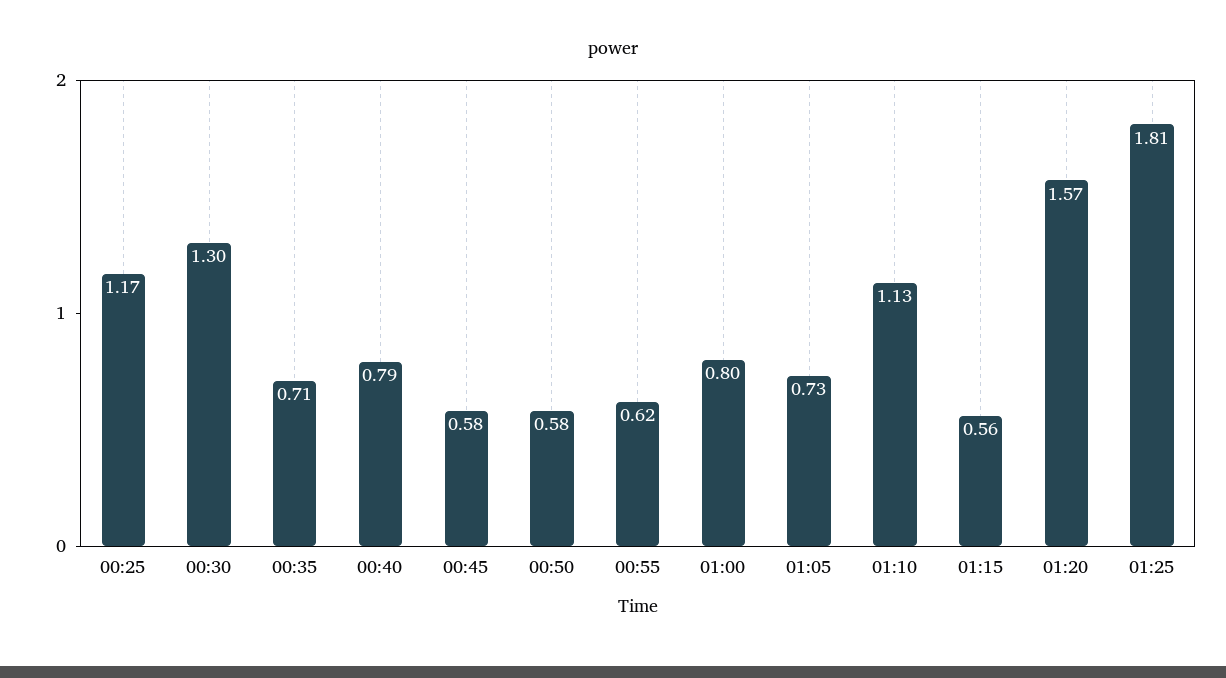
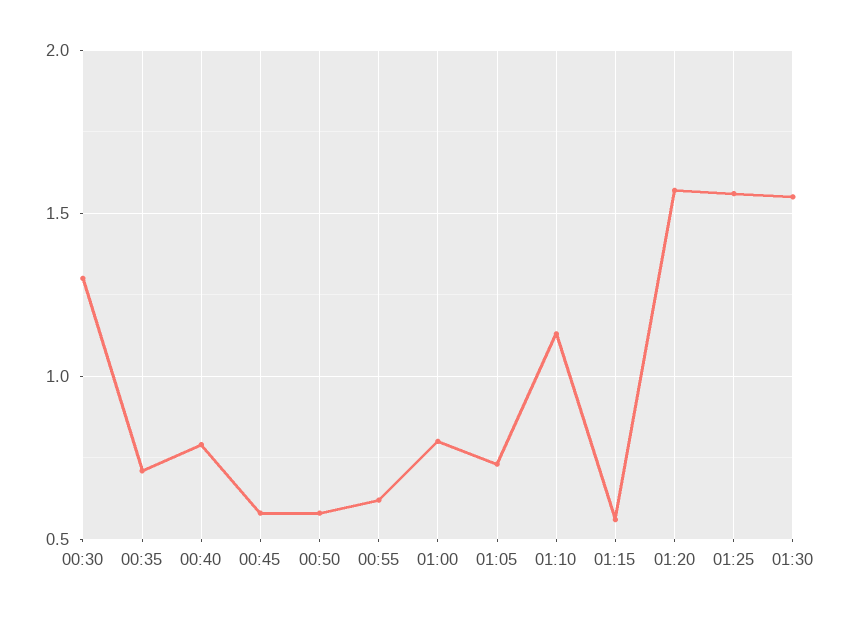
00:25: 1.17 -> none
01:25: 1.81 -> 1.55
01:30: none -> 1.55

